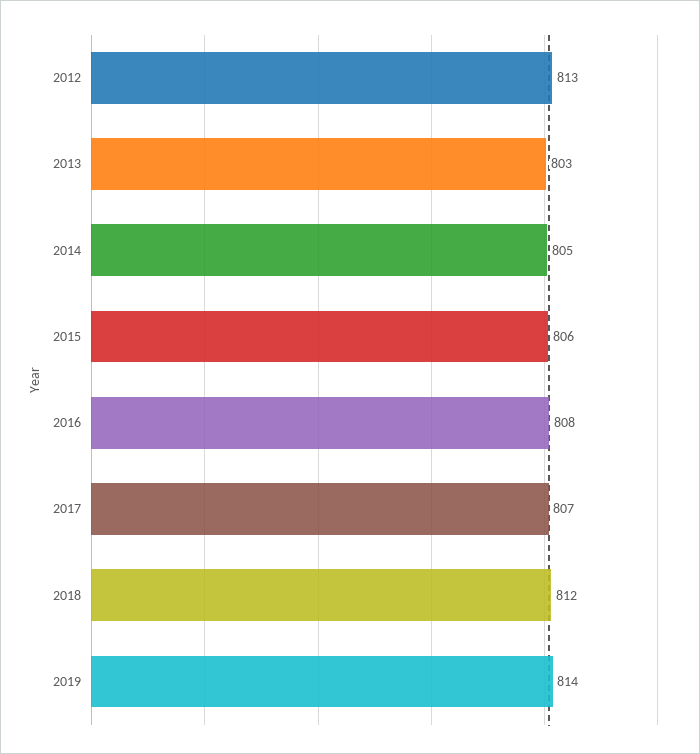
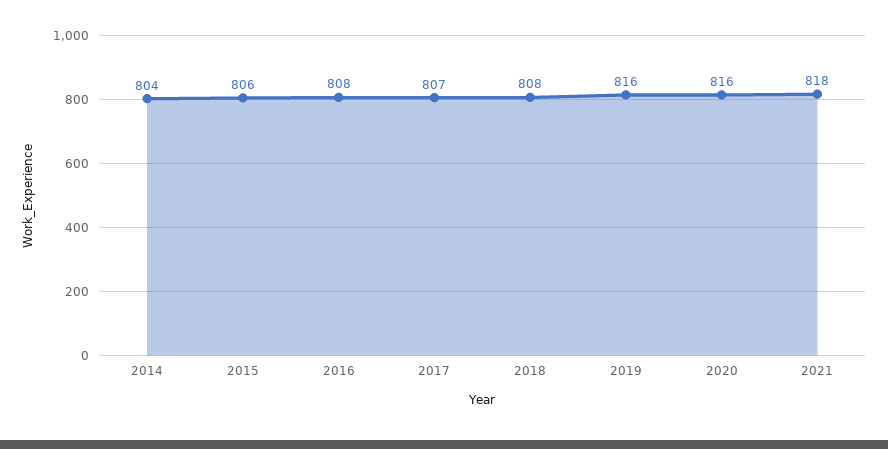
2012: 813 -> none
2013: 803 -> none
2014: 805 -> 804
2018: 812 -> 808
2019: 814 -> 816
2020: none -> 816
2021: none -> 818

